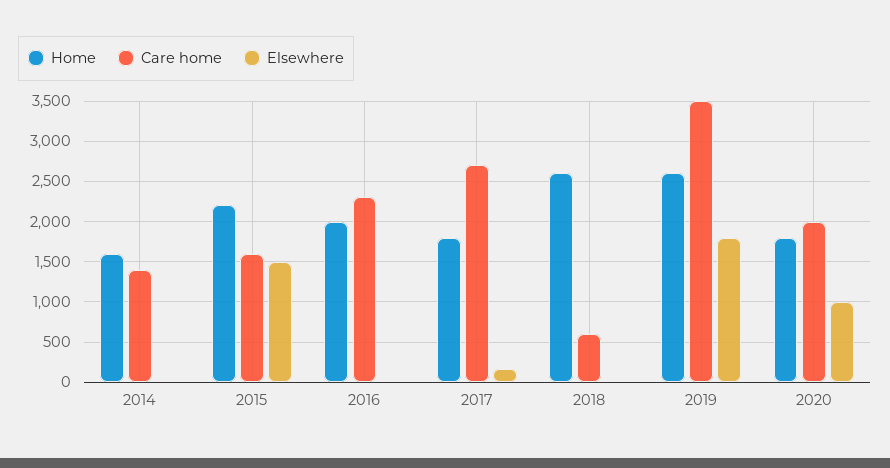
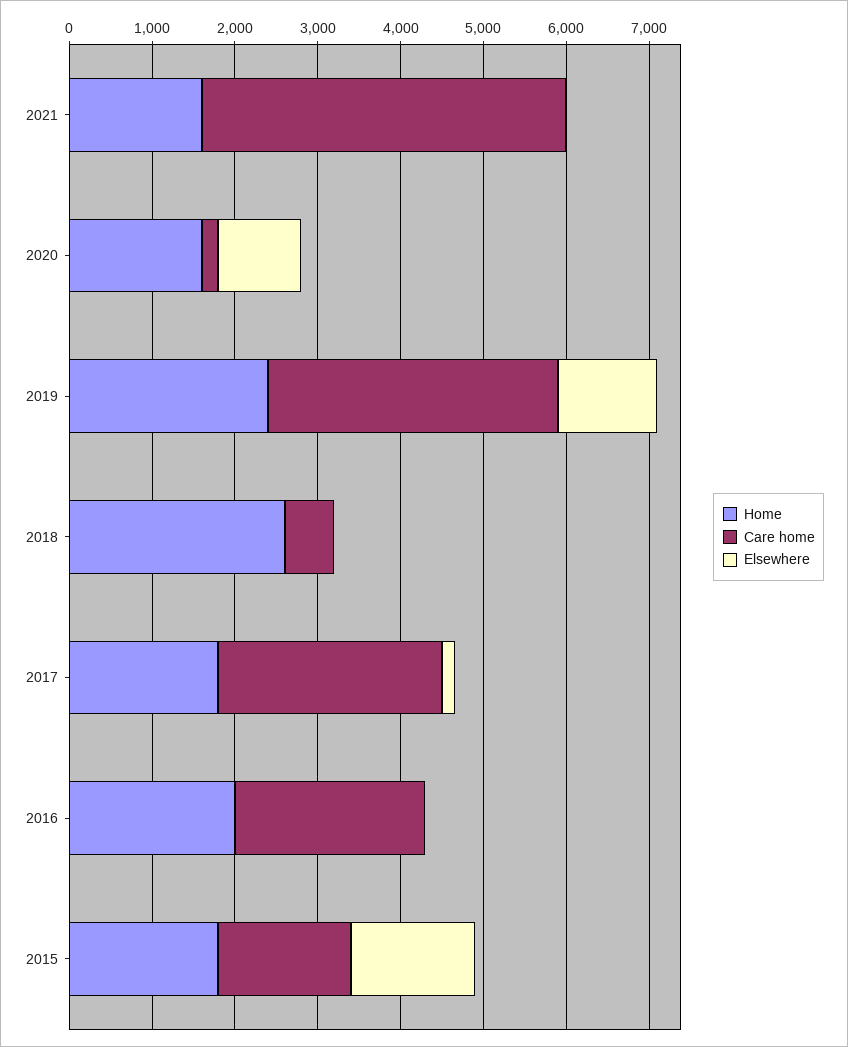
Home, 2014: 1600 -> none
Care home, 2014: 1400 -> none
Elsewhere, 2014: 0 -> none
Home, 2015: 2200 -> 1800
Home, 2019: 2600 -> 2400
Elsewhere, 2019: 1800 -> 1200
Home, 2020: 1800 -> 1600
Care home, 2020: 2000 -> 200
Home, 2021: none -> 1600
Care home, 2021: none -> 4400
Elsewhere, 2021: none -> 0

